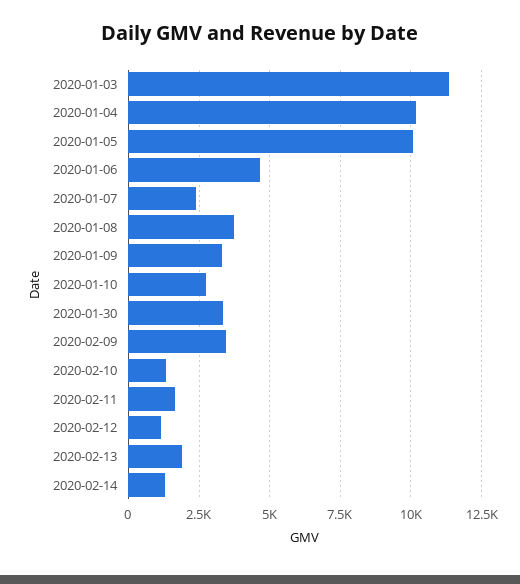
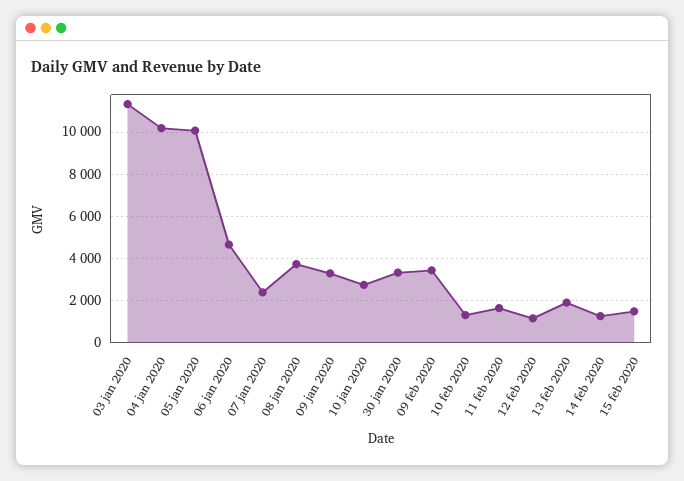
15 feb 2020: none -> 1500

